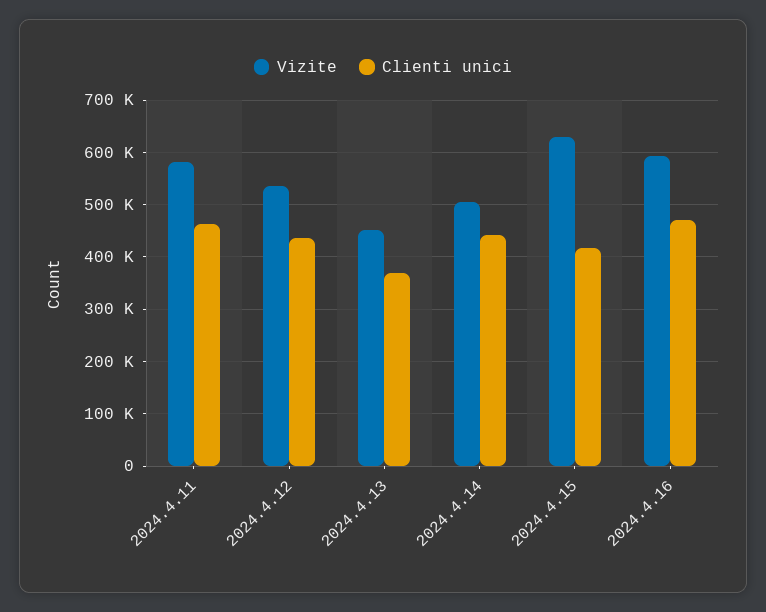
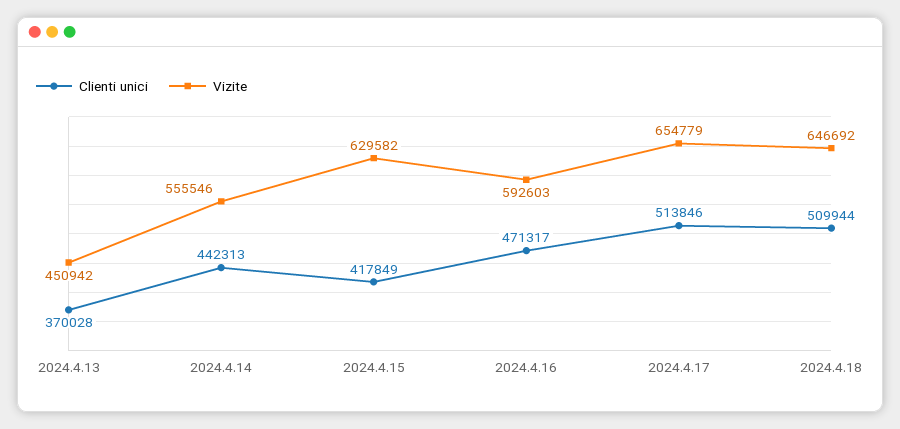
Vizite, 2024.4.11: 580000 -> none
Clienti unici, 2024.4.11: 460000 -> none
Vizite, 2024.4.12: 540000 -> none
Clienti unici, 2024.4.12: 440000 -> none
Vizite, 2024.4.14: 500000 -> 555546
Clienti unici, 2024.4.17: none -> 513846
Vizite, 2024.4.17: none -> 654779
Clienti unici, 2024.4.18: none -> 509944
Vizite, 2024.4.18: none -> 646692

